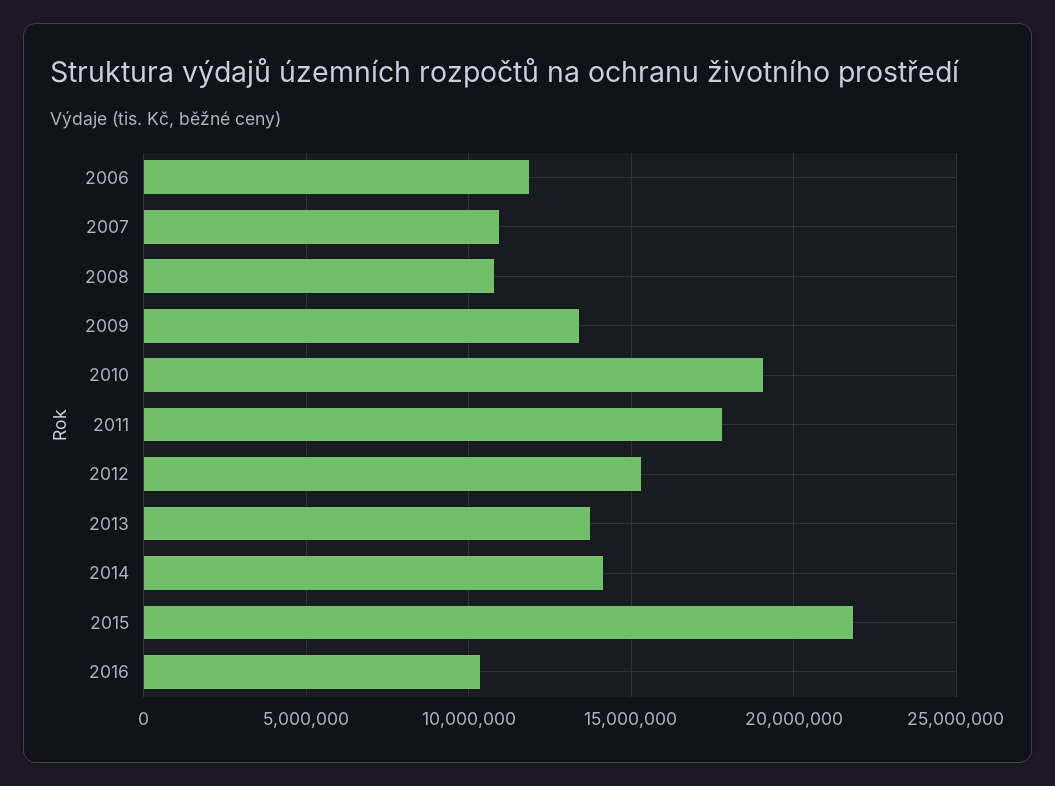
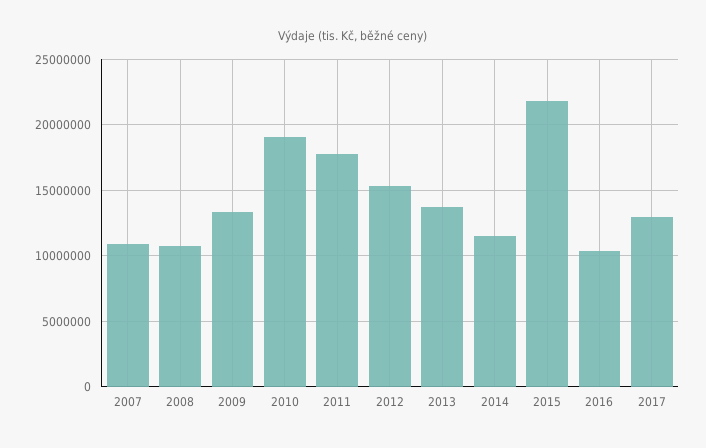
2006: 12000000 -> none
2014: 14000000 -> 11500000
2017: none -> 13000000

